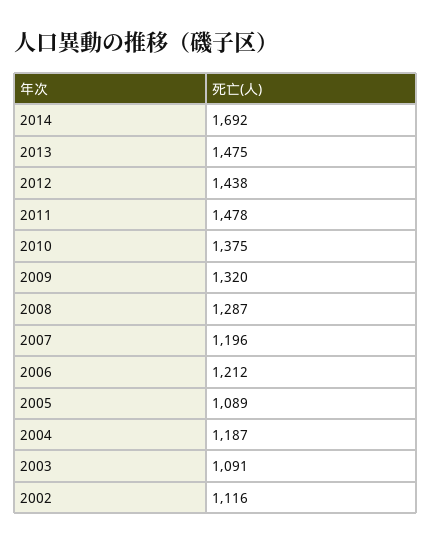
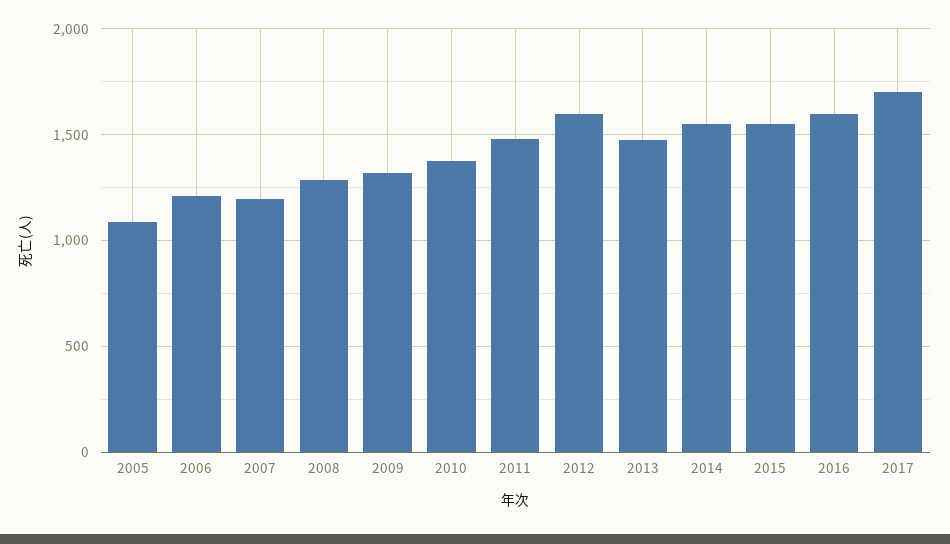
2014: 1692 -> 1550
2012: 1438 -> 1600
2004: 1187 -> none
2003: 1091 -> none
2002: 1116 -> none
2015: none -> 1550
2016: none -> 1600
2017: none -> 1700

